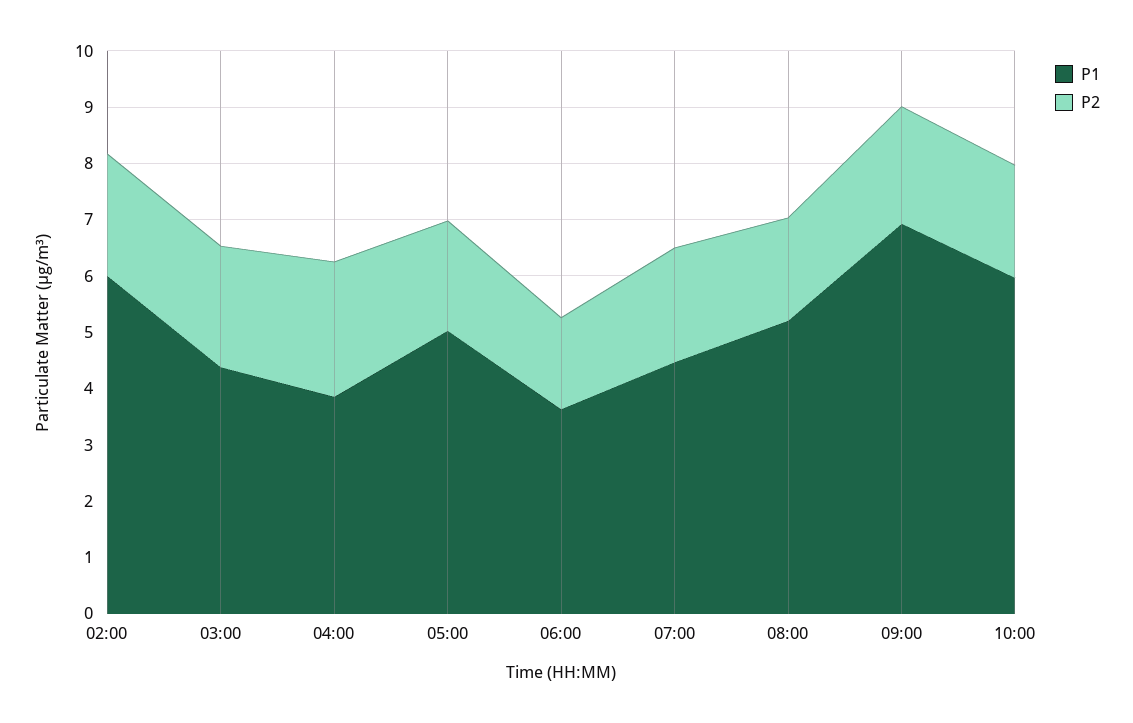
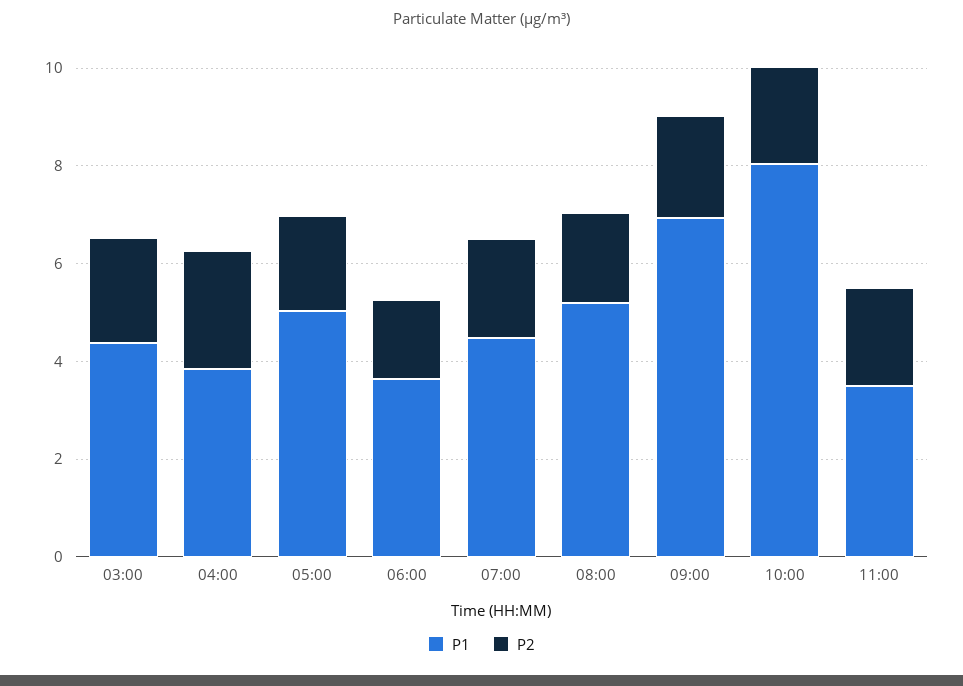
P1, 02:00: 6 -> none
P2, 02:00: 2.2 -> none
P1, 10:00: 6 -> 8
P1, 11:00: none -> 3.5
P2, 11:00: none -> 2

